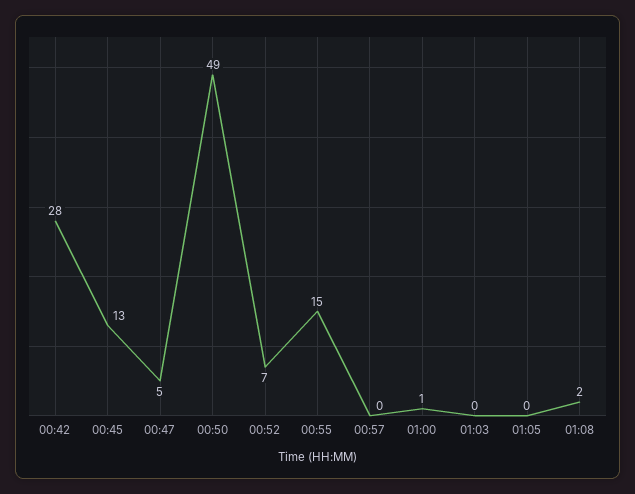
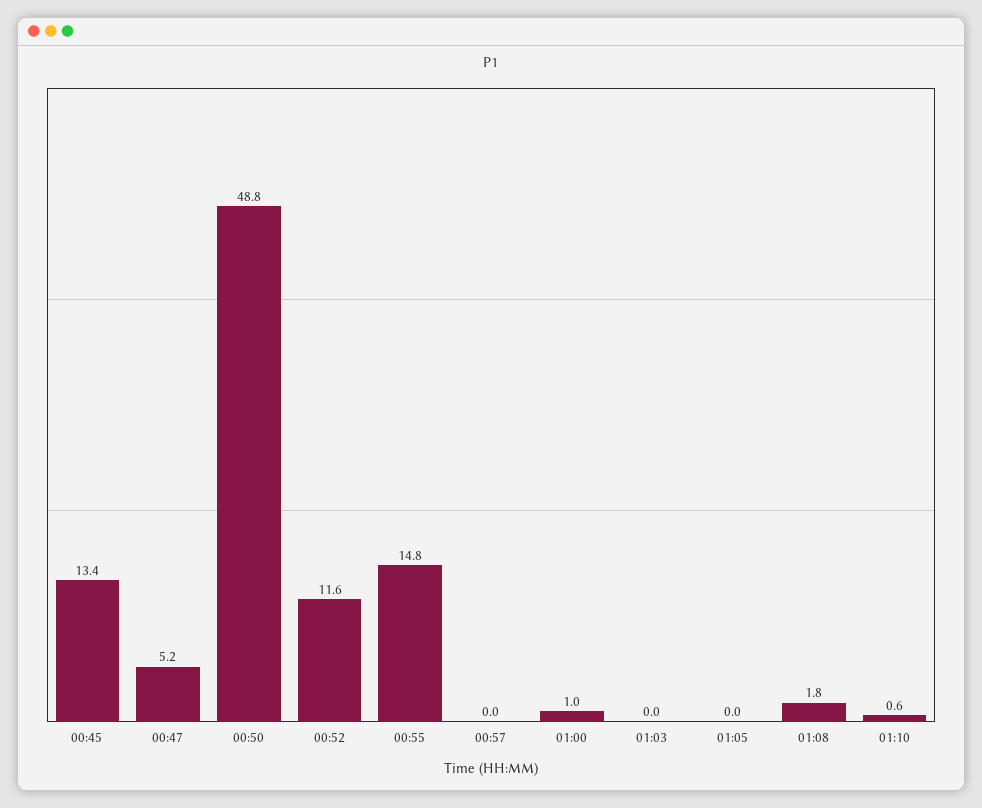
00:42: 28 -> none
00:52: 7 -> 11.6
01:10: none -> 0.6

